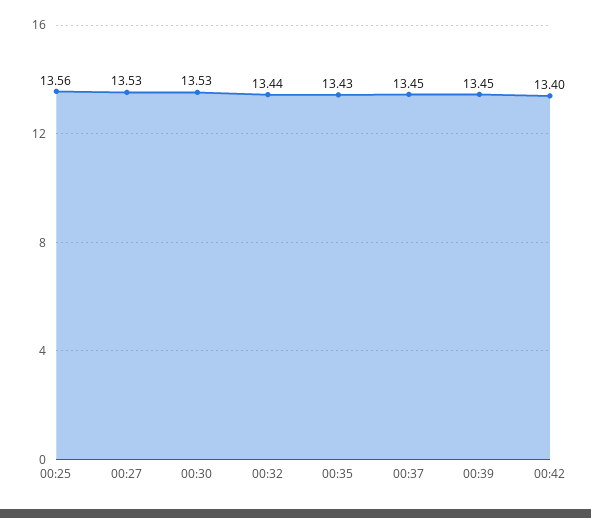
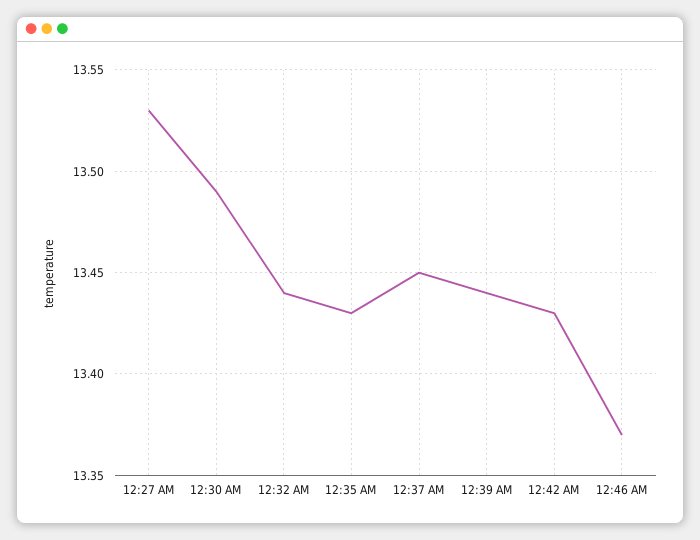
00:25: 13.56 -> none
00:30: 13.53 -> 13.49
00:39: 13.45 -> 13.44
00:42: 13.4 -> 13.43
12:46 AM: none -> 13.37

